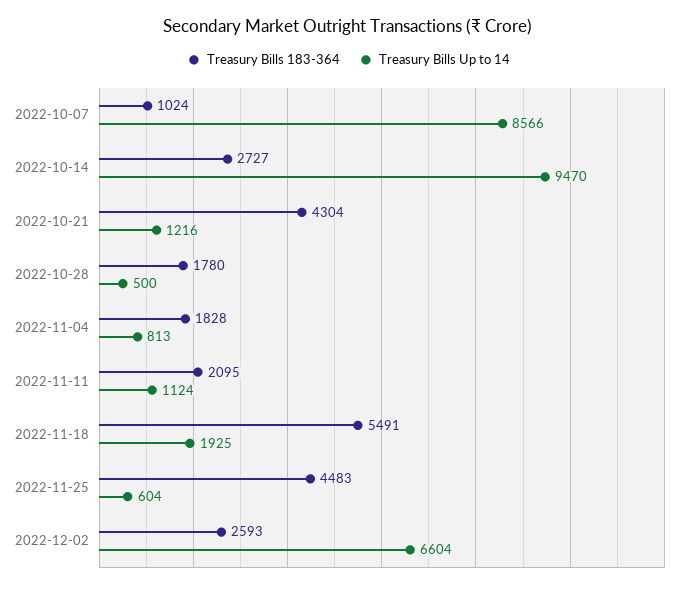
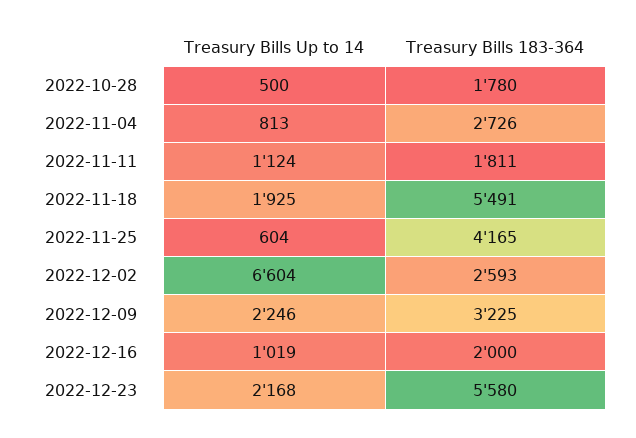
Treasury Bills 183-364, 2022-10-07: 1024 -> none
Treasury Bills Up to 14, 2022-10-07: 8566 -> none
Treasury Bills 183-364, 2022-10-14: 2727 -> none
Treasury Bills Up to 14, 2022-10-14: 9470 -> none
Treasury Bills 183-364, 2022-10-21: 4304 -> none
Treasury Bills Up to 14, 2022-10-21: 1216 -> none
Treasury Bills 183-364, 2022-11-04: 1828 -> 2726
Treasury Bills 183-364, 2022-11-11: 2095 -> 1811
Treasury Bills 183-364, 2022-11-25: 4483 -> 4165
Treasury Bills Up to 14, 2022-12-09: none -> 2246
Treasury Bills 183-364, 2022-12-09: none -> 3225
Treasury Bills Up to 14, 2022-12-16: none -> 1019
Treasury Bills 183-364, 2022-12-16: none -> 2000
Treasury Bills Up to 14, 2022-12-23: none -> 2168
Treasury Bills 183-364, 2022-12-23: none -> 5580

